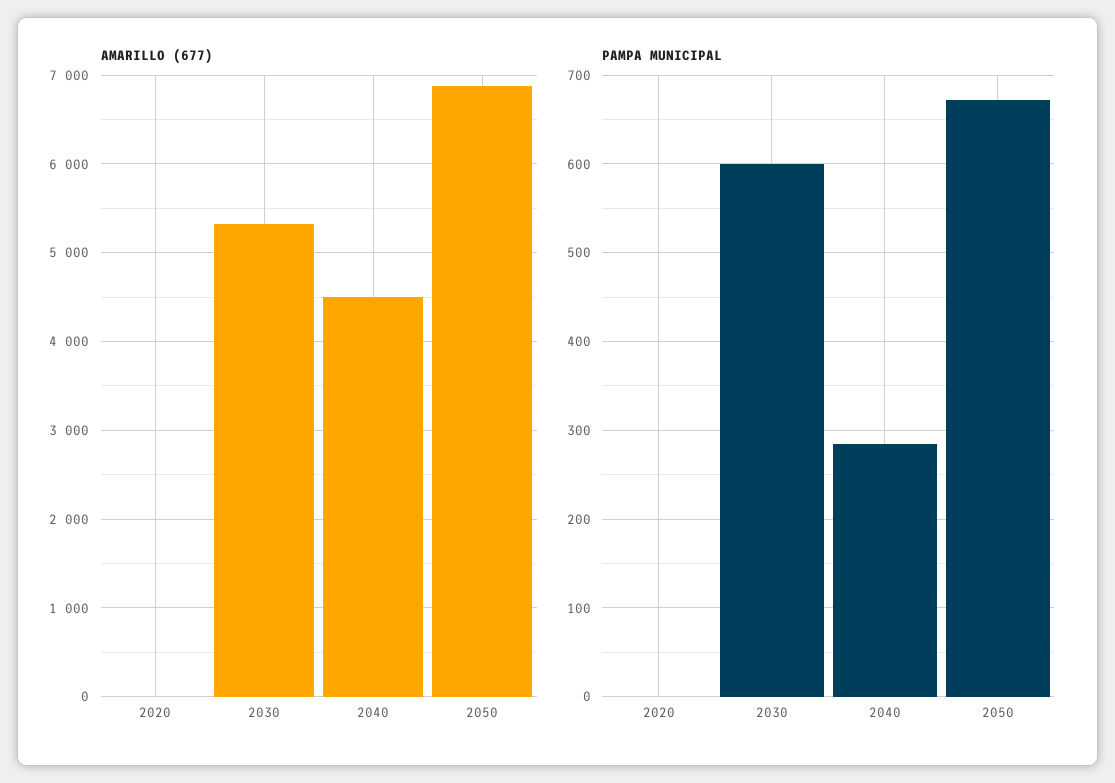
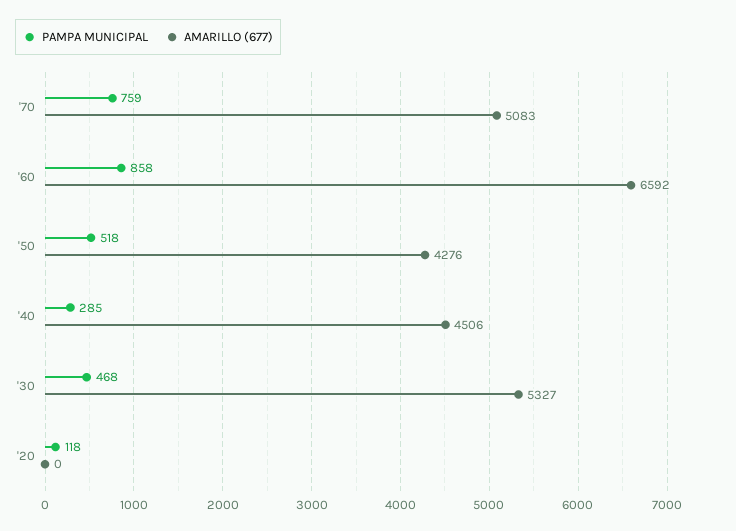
AMARILLO (677), 2050: 6900 -> 4276
PAMPA MUNICIPAL, 2020: 0 -> 118
PAMPA MUNICIPAL, 2030: 600 -> 468
PAMPA MUNICIPAL, 2050: 670 -> 518
PAMPA MUNICIPAL, '70: none -> 759
AMARILLO (677), '70: none -> 5083
PAMPA MUNICIPAL, '60: none -> 858
AMARILLO (677), '60: none -> 6592

